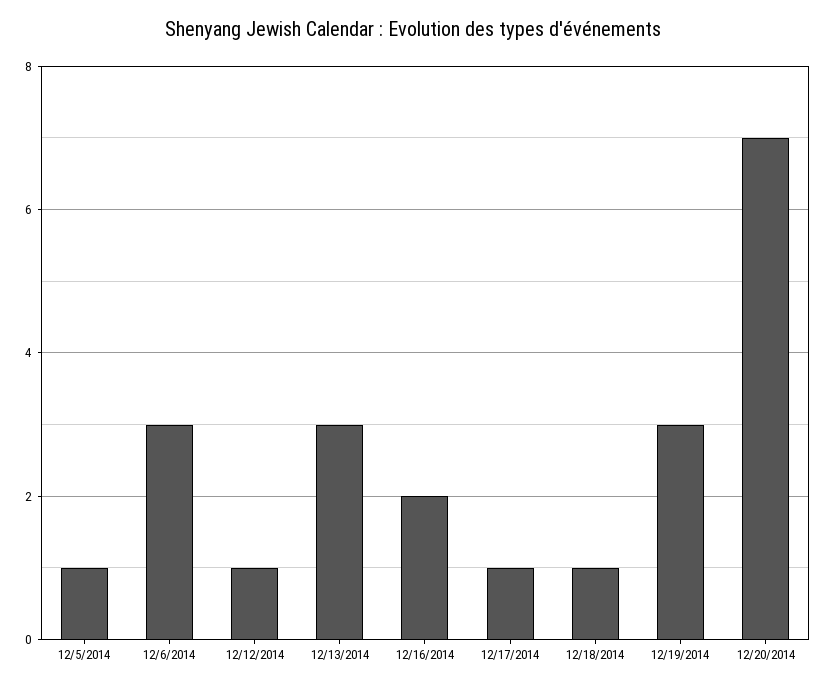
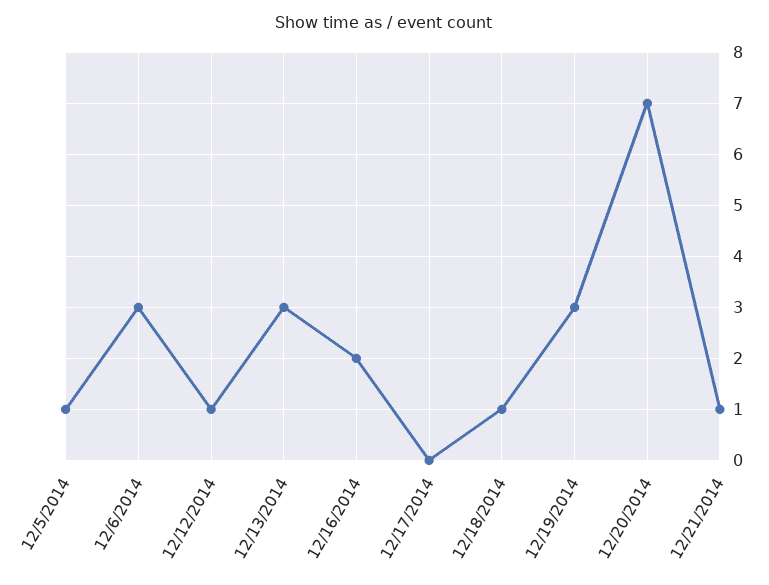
12/17/2014: 1 -> 0
12/21/2014: none -> 1

